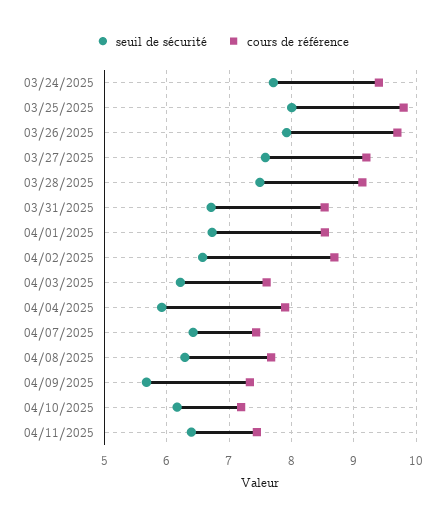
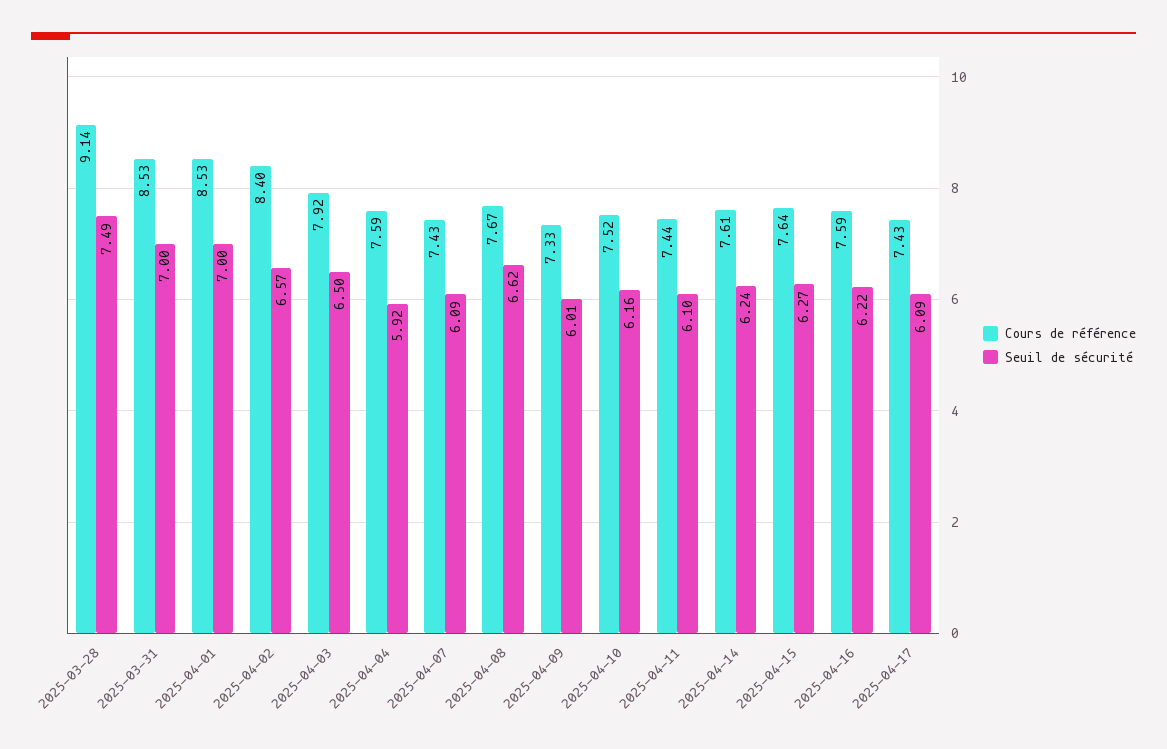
seuil de sécurité, 03/24/2025: 7.7 -> none
cours de référence, 03/24/2025: 9.4 -> none
seuil de sécurité, 03/25/2025: 8 -> none
cours de référence, 03/25/2025: 9.8 -> none
seuil de sécurité, 03/26/2025: 7.9 -> none
cours de référence, 03/26/2025: 9.7 -> none
seuil de sécurité, 03/27/2025: 7.6 -> none
cours de référence, 03/27/2025: 9.2 -> none
seuil de sécurité, 03/31/2025: 6.7 -> 7
seuil de sécurité, 04/01/2025: 6.7 -> 7
cours de référence, 04/02/2025: 8.7 -> 8.4
seuil de sécurité, 04/03/2025: 6.2 -> 6.5
cours de référence, 04/03/2025: 7.6 -> 7.92
cours de référence, 04/04/2025: 7.9 -> 7.59
seuil de sécurité, 04/07/2025: 6.4 -> 6.09
seuil de sécurité, 04/08/2025: 6.3 -> 6.62
seuil de sécurité, 04/09/2025: 5.7 -> 6.01
cours de référence, 04/10/2025: 7.2 -> 7.52
seuil de sécurité, 04/11/2025: 6.4 -> 6.1
cours de référence, 2025-04-14: none -> 7.61
seuil de sécurité, 2025-04-14: none -> 6.24
cours de référence, 2025-04-15: none -> 7.64
seuil de sécurité, 2025-04-15: none -> 6.27
cours de référence, 2025-04-16: none -> 7.59
seuil de sécurité, 2025-04-16: none -> 6.22
cours de référence, 2025-04-17: none -> 7.43
seuil de sécurité, 2025-04-17: none -> 6.09

